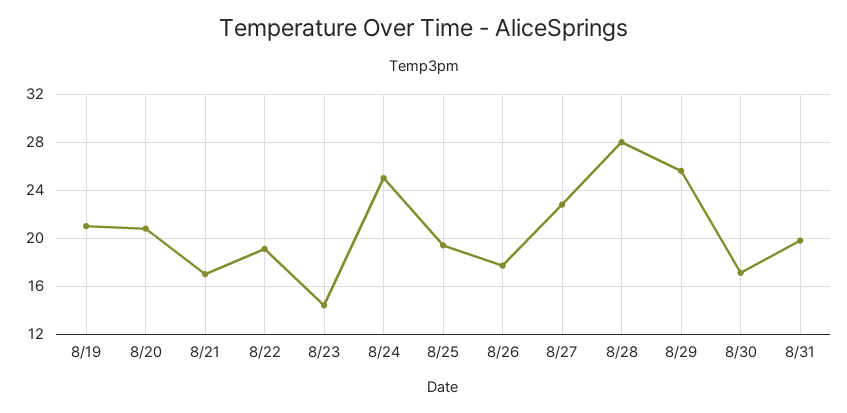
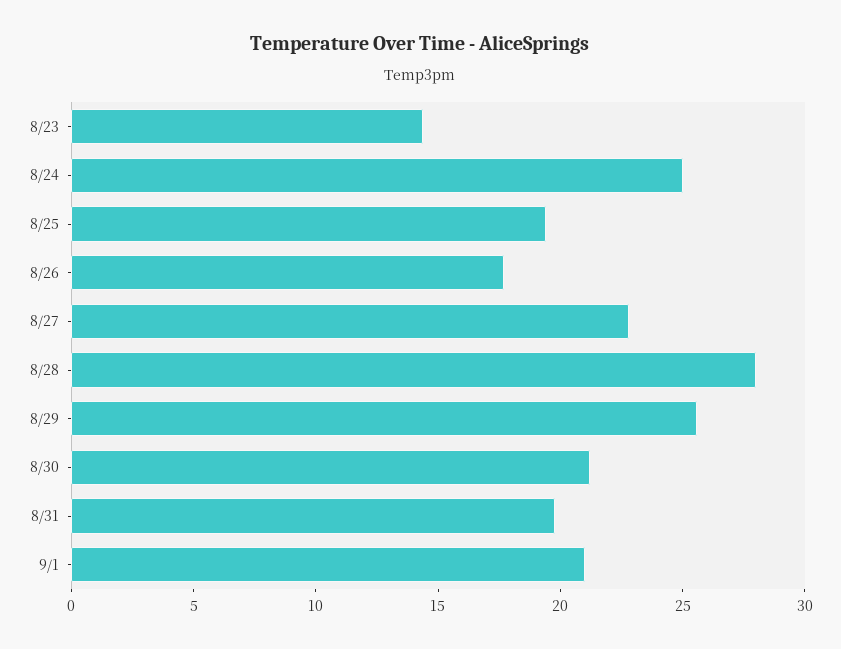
8/19: 21 -> none
8/20: 21 -> none
8/21: 17 -> none
8/22: 19 -> none
8/30: 17 -> 21
9/1: none -> 21

